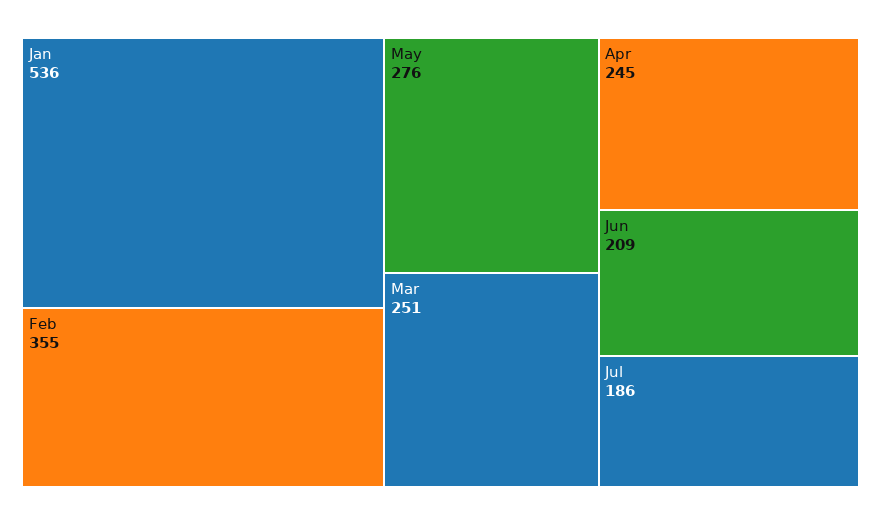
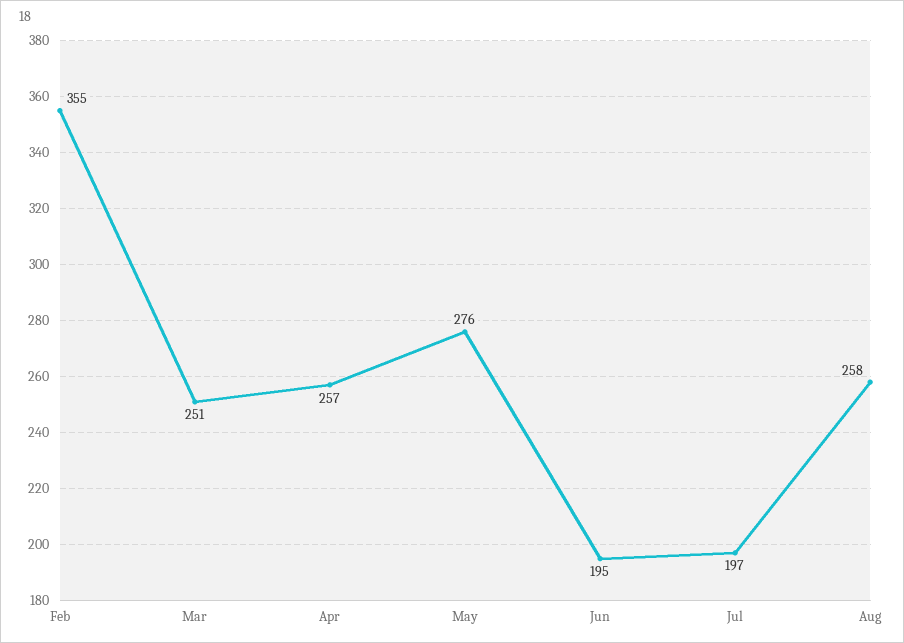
Jan: 536 -> none
Apr: 245 -> 257
Jun: 209 -> 195
Jul: 186 -> 197
Aug: none -> 258

